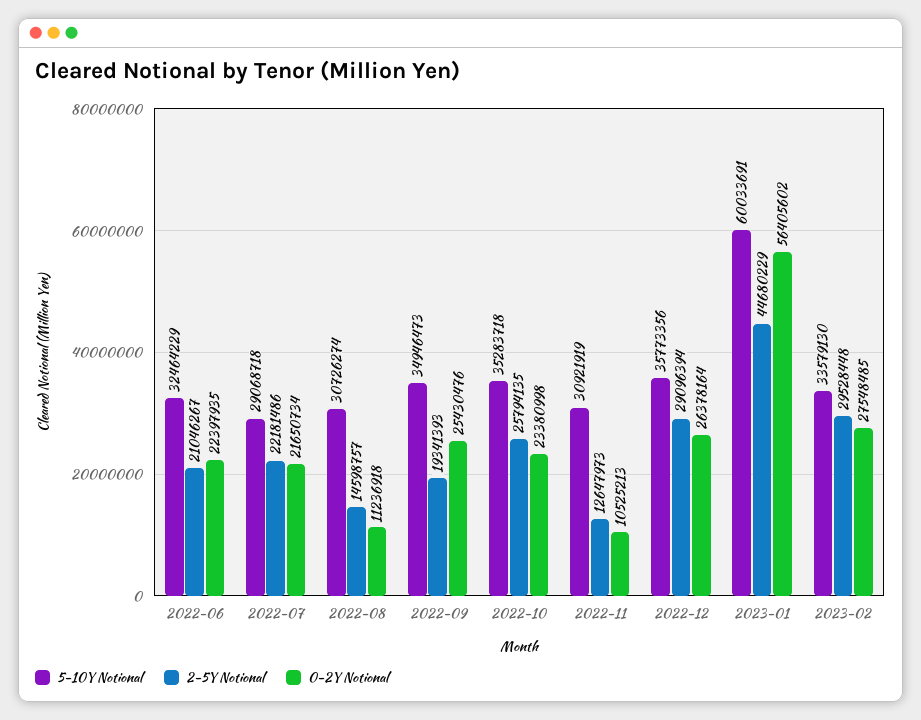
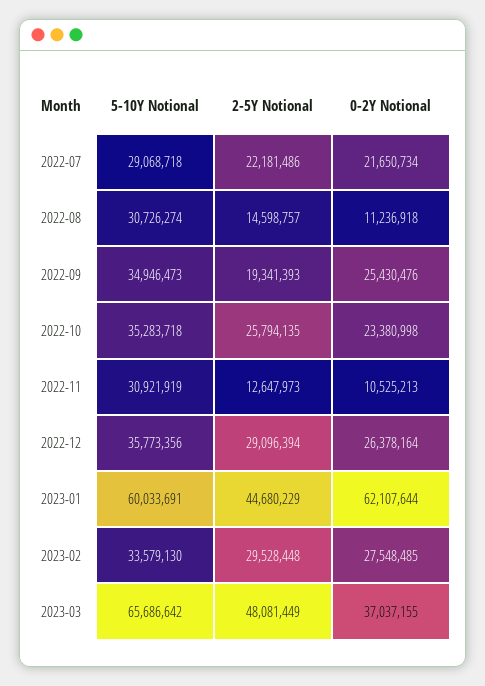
5-10Y Notional, 2022-06: 32464229 -> none
2-5Y Notional, 2022-06: 21046267 -> none
0-2Y Notional, 2022-06: 22397935 -> none
0-2Y Notional, 2023-01: 56405602 -> 62107644
5-10Y Notional, 2023-03: none -> 65686642
2-5Y Notional, 2023-03: none -> 48081449
0-2Y Notional, 2023-03: none -> 37037155

